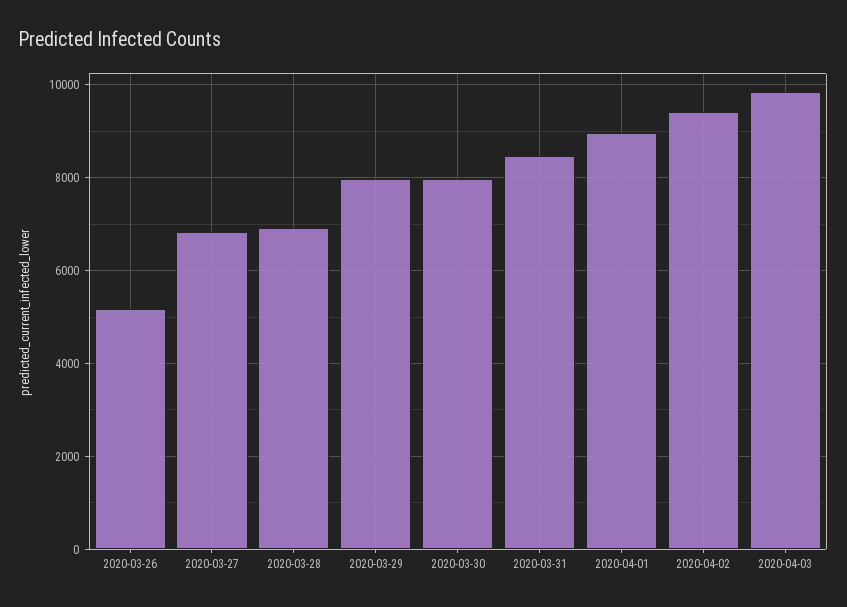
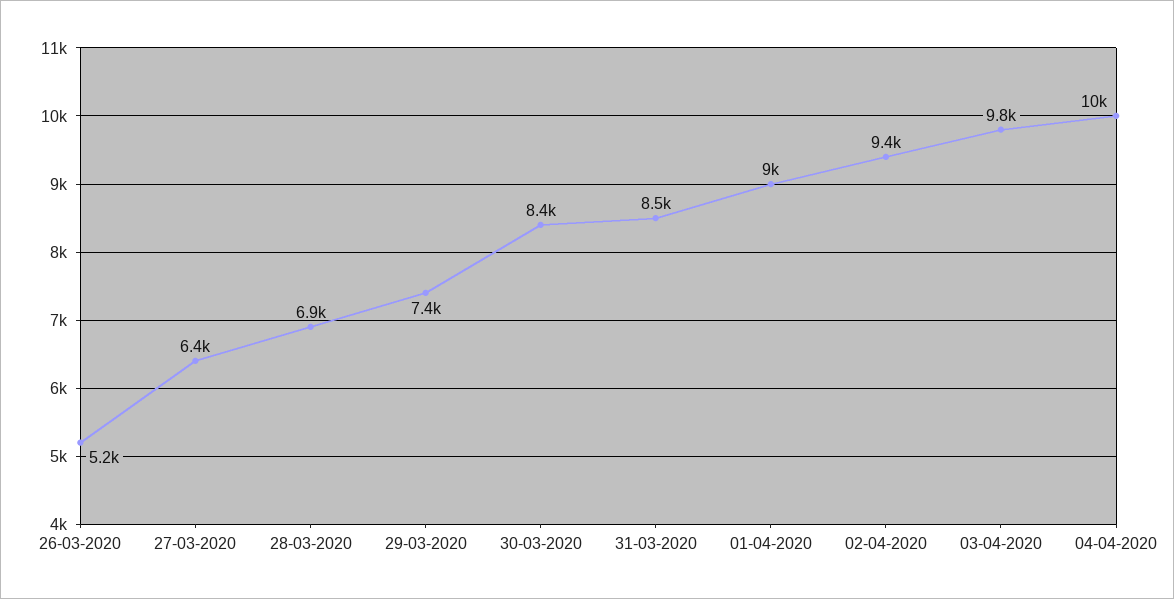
2020-03-27: 6800 -> 6400
2020-03-29: 8000 -> 7400
2020-03-30: 8000 -> 8400
04-04-2020: none -> 10000

